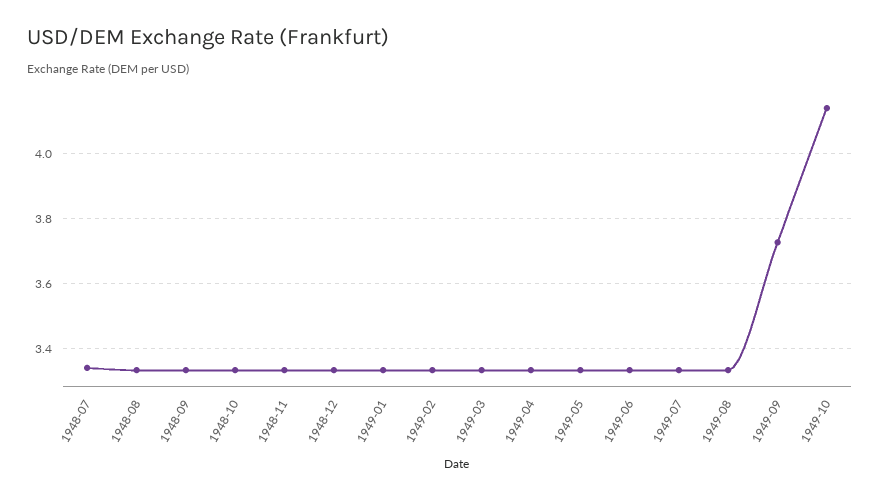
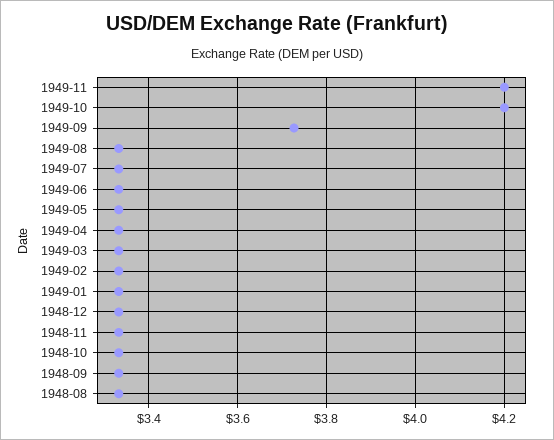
1948-07: 3.34 -> none
1949-10: 4.14 -> 4.2
1949-11: none -> 4.2

